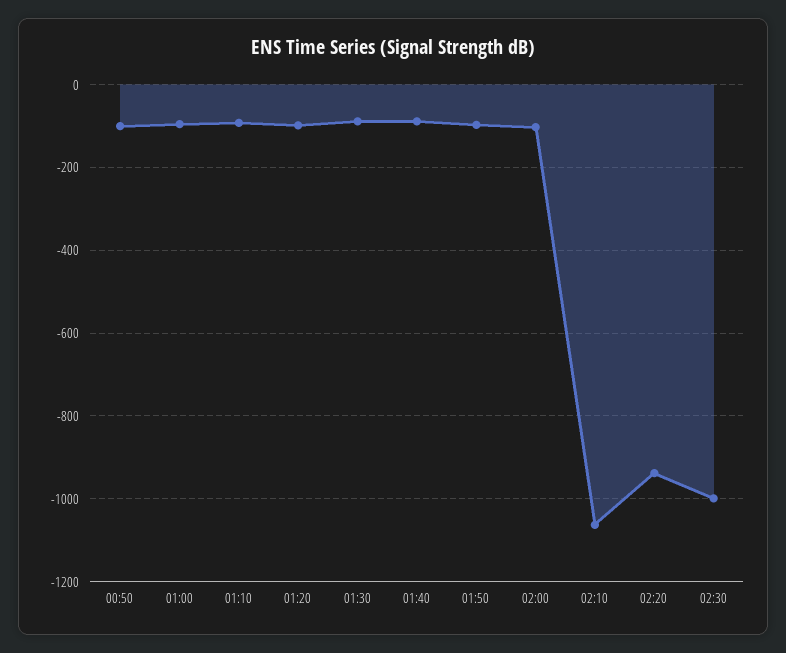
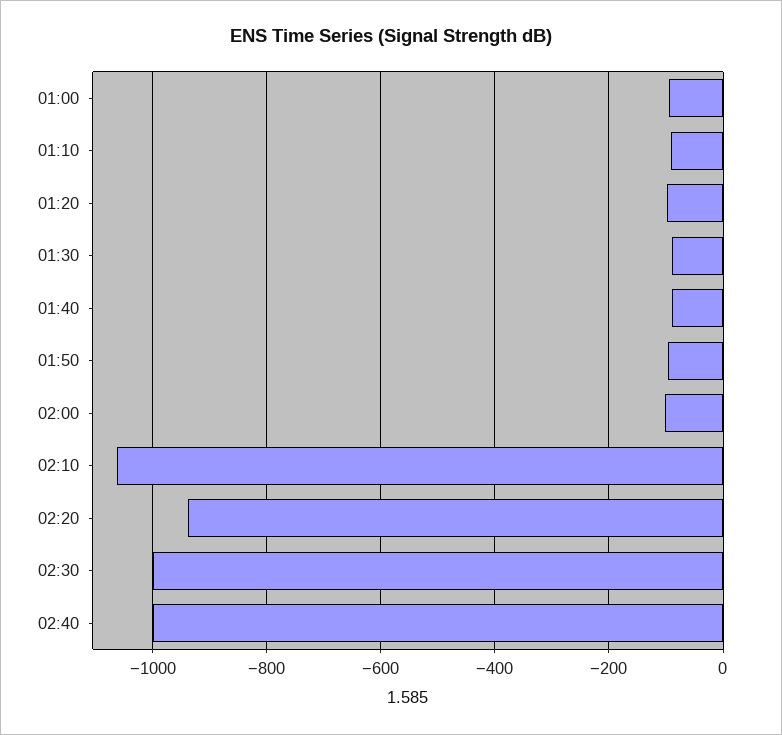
00:50: -100 -> none
02:40: none -> -1000

